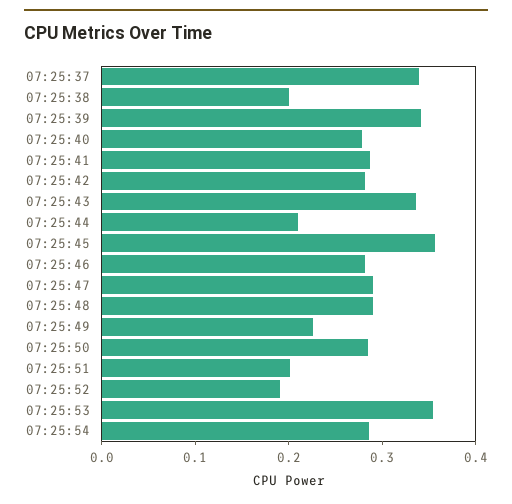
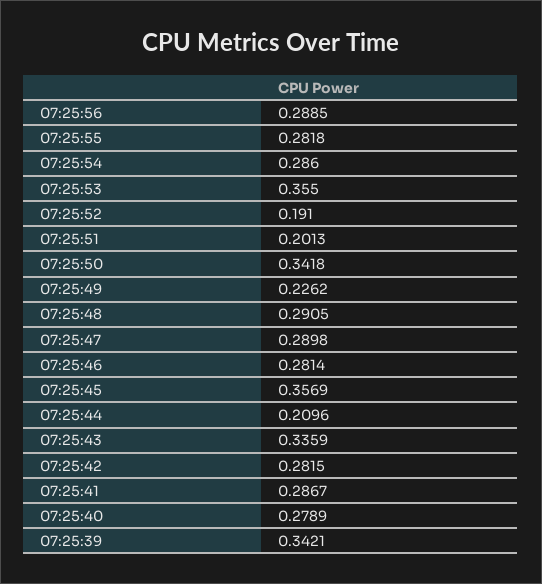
07:25:37: 0.34 -> none
07:25:38: 0.2 -> none
07:25:50: 0.28 -> 0.3418
07:25:56: none -> 0.2885
07:25:55: none -> 0.2818

